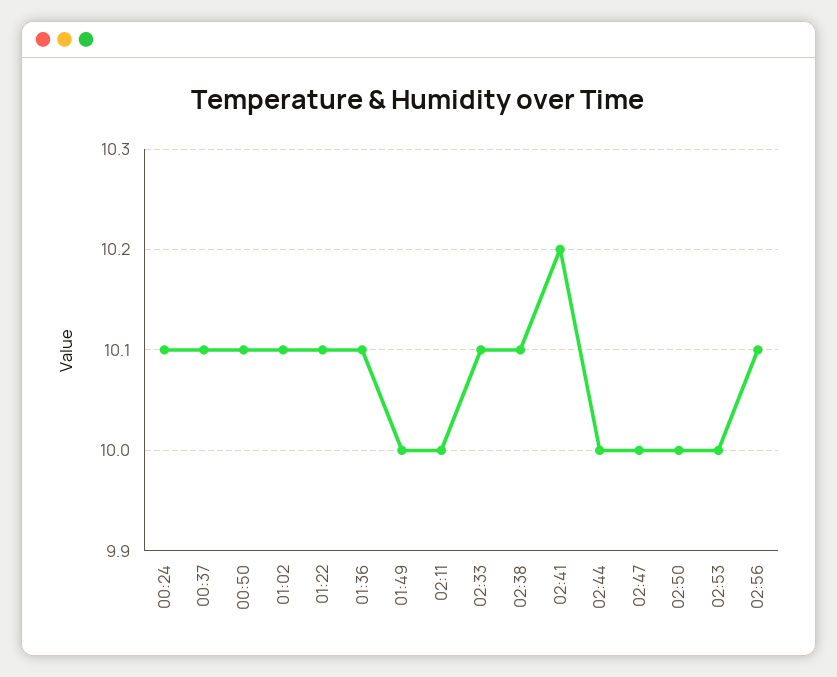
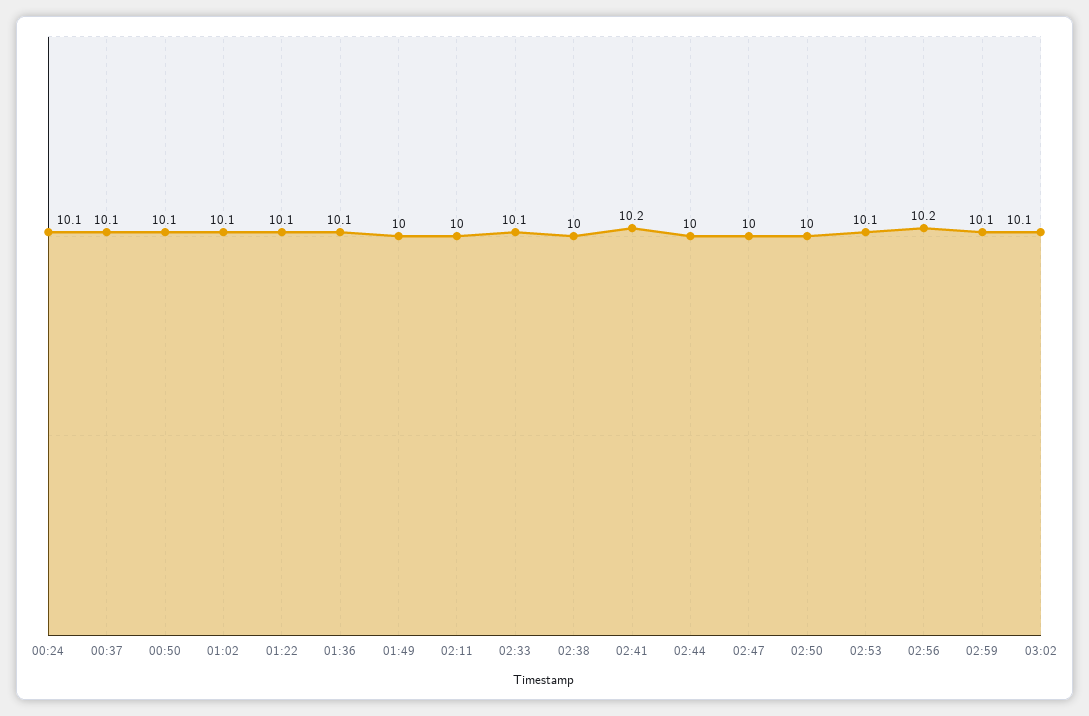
02:38: 10.1 -> 10
02:53: 10 -> 10.1
02:56: 10.1 -> 10.2
02:59: none -> 10.1
03:02: none -> 10.1

